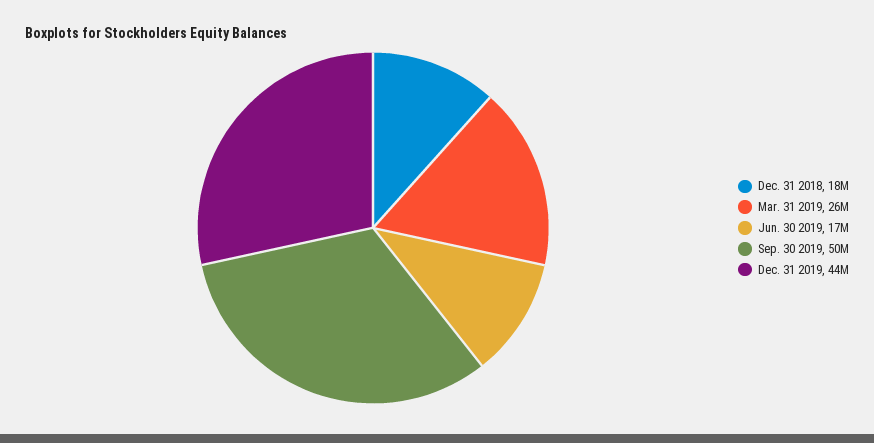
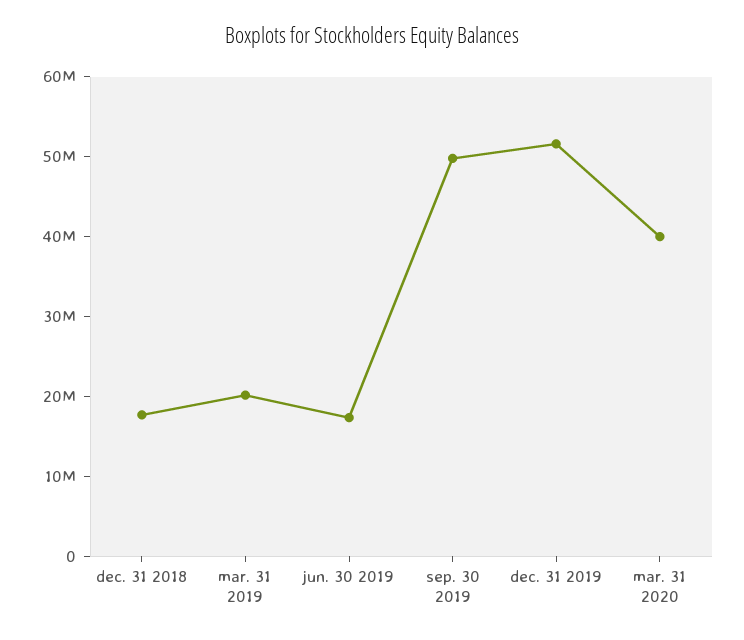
Mar. 31 2019: 26000000 -> 20000000
Dec. 31 2019: 44000000 -> 52000000
mar. 31 2020: none -> 40000000

